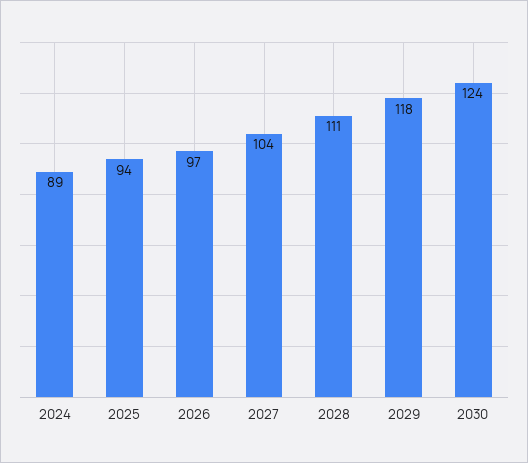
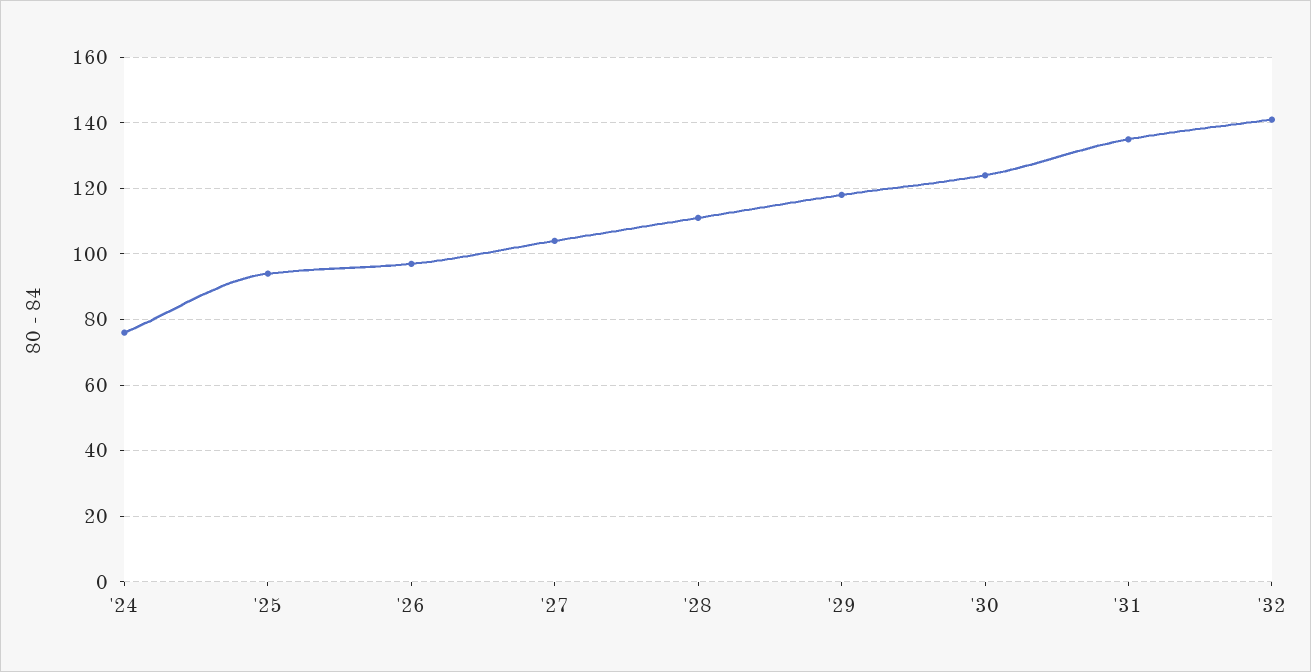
2024: 89 -> 75
'31: none -> 135
'32: none -> 140

